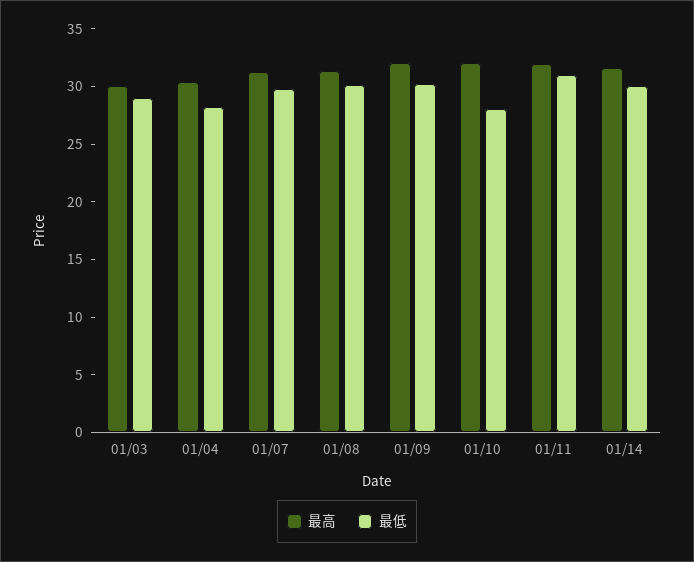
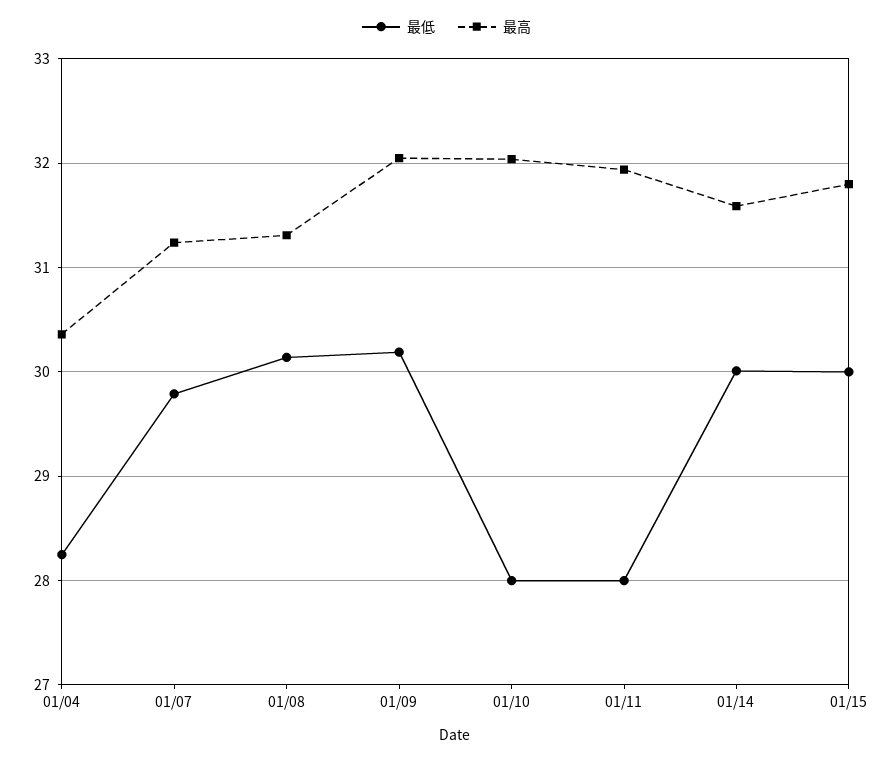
最高, 01/03: 30 -> none
最低, 01/03: 29 -> none
最低, 01/11: 31 -> 28
最低, 01/15: none -> 30
最高, 01/15: none -> 31.8

